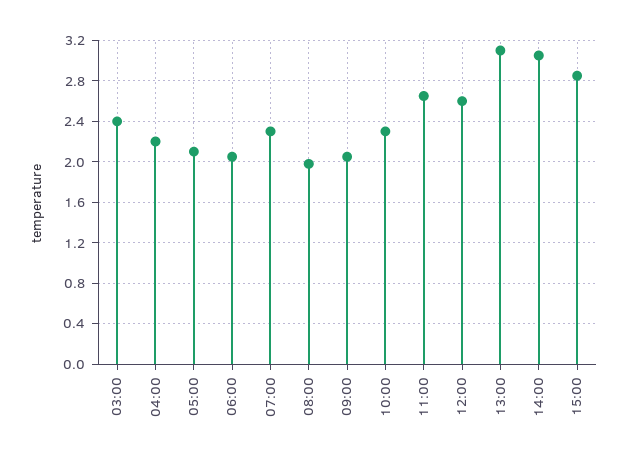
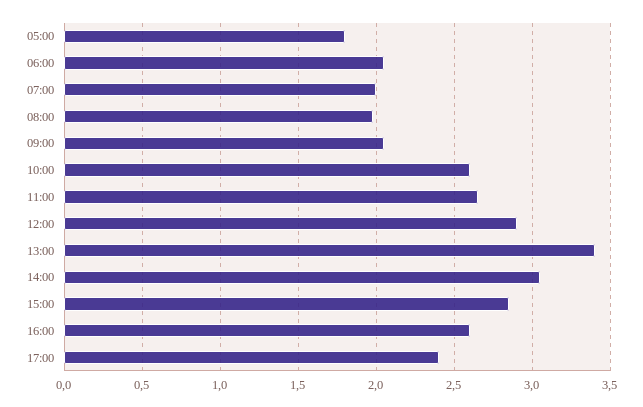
03:00: 2.4 -> none
04:00: 2.2 -> none
05:00: 2.1 -> 1.8
07:00: 2.3 -> 2
10:00: 2.3 -> 2.6
12:00: 2.6 -> 2.9
13:00: 3.1 -> 3.4
16:00: none -> 2.6
17:00: none -> 2.4

